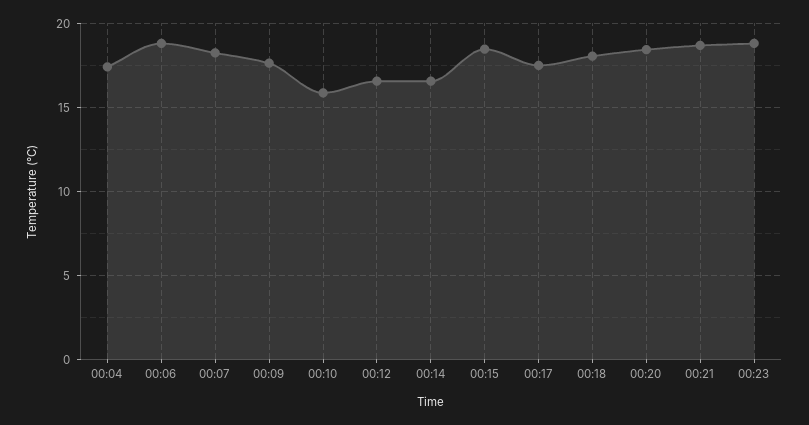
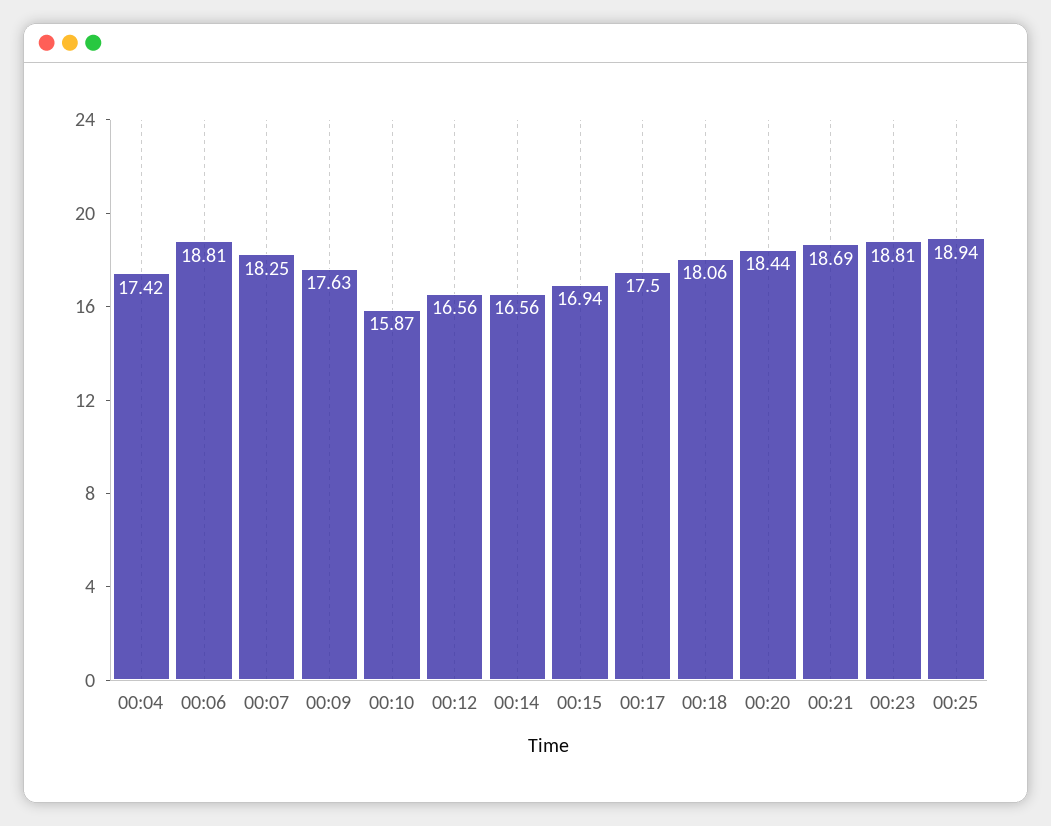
00:15: 18.5 -> 16.94
00:25: none -> 18.94

